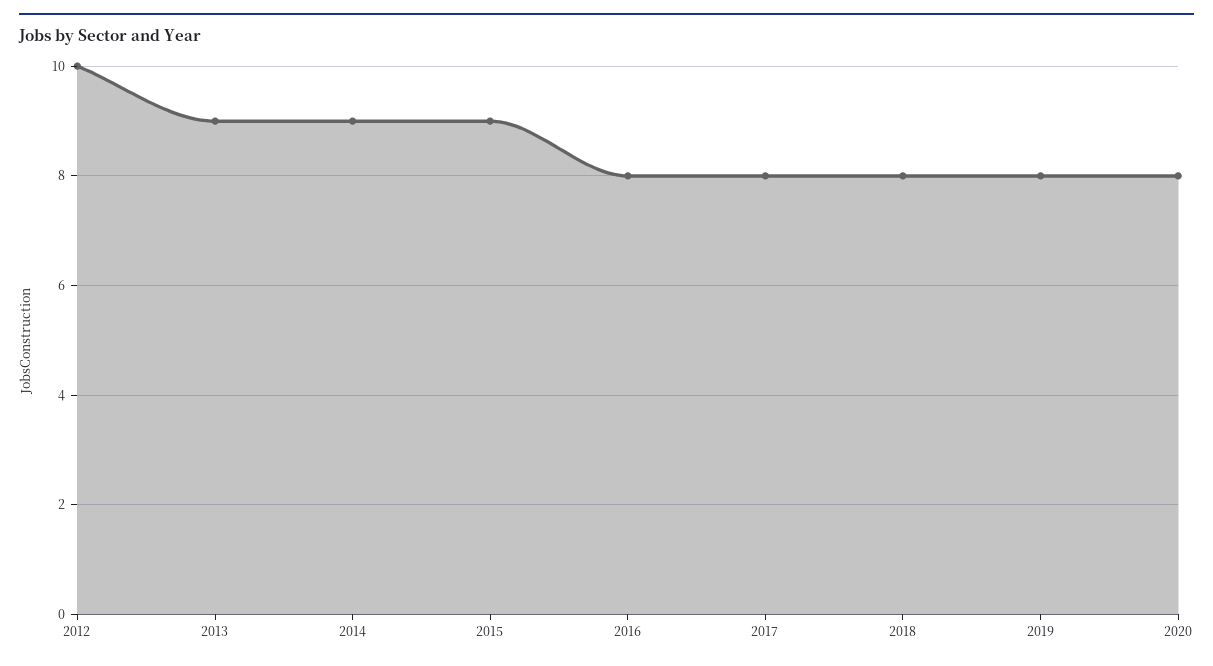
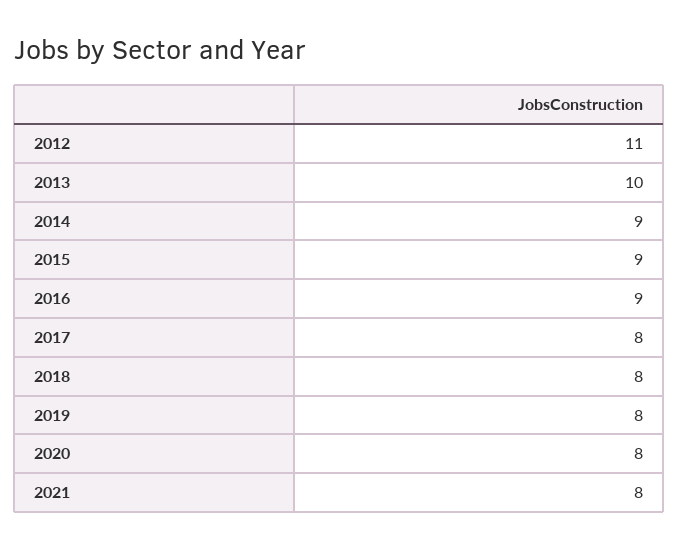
2012: 10 -> 11
2013: 9 -> 10
2016: 8 -> 9
2021: none -> 8

